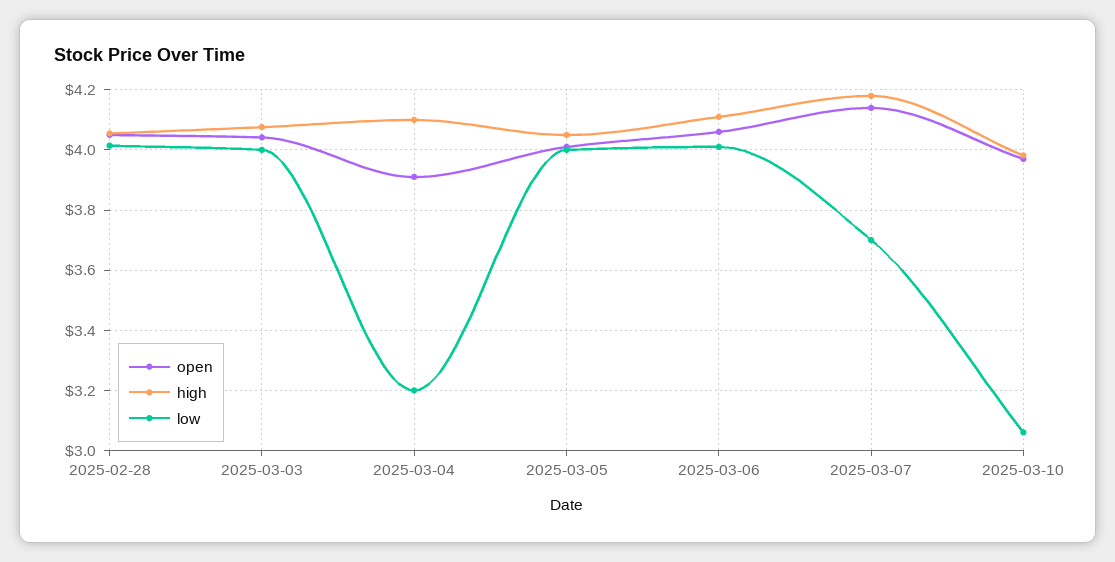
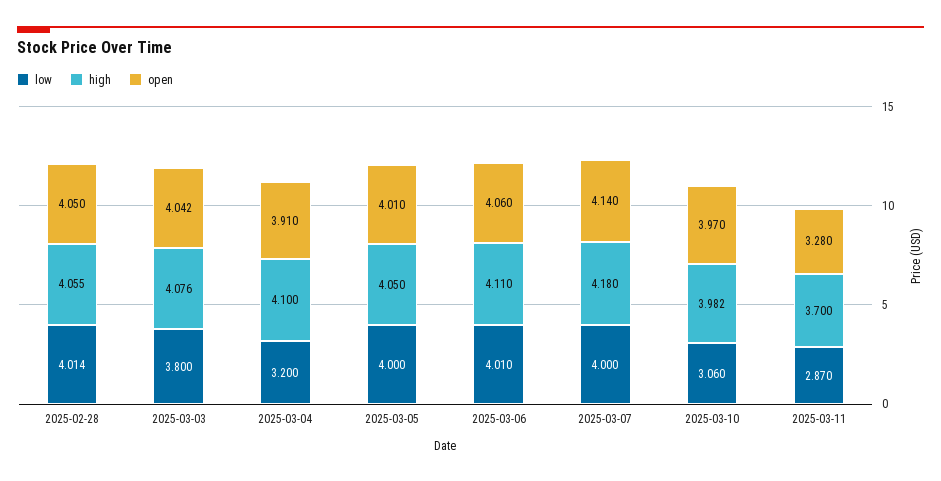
low, 2025-03-03: 4 -> 3.8
low, 2025-03-07: 3.7 -> 4
low, 2025-03-11: none -> 2.87
high, 2025-03-11: none -> 3.7
open, 2025-03-11: none -> 3.28

